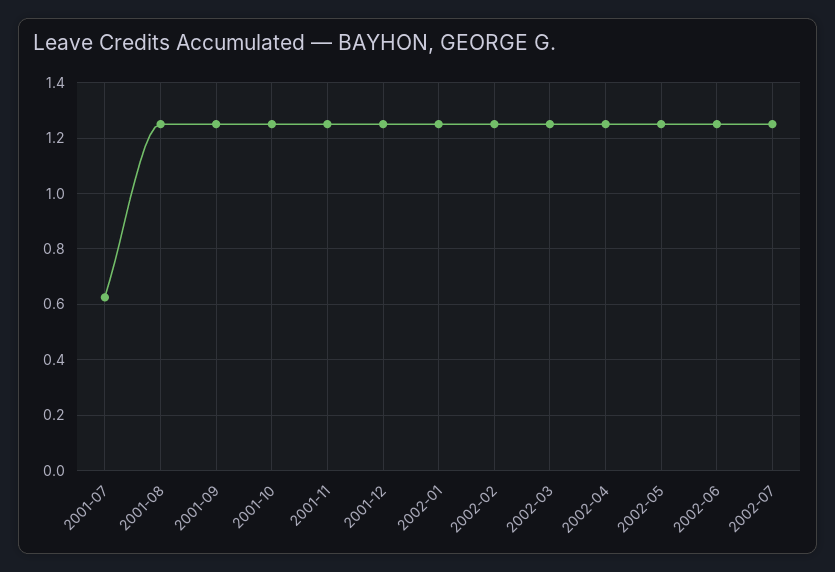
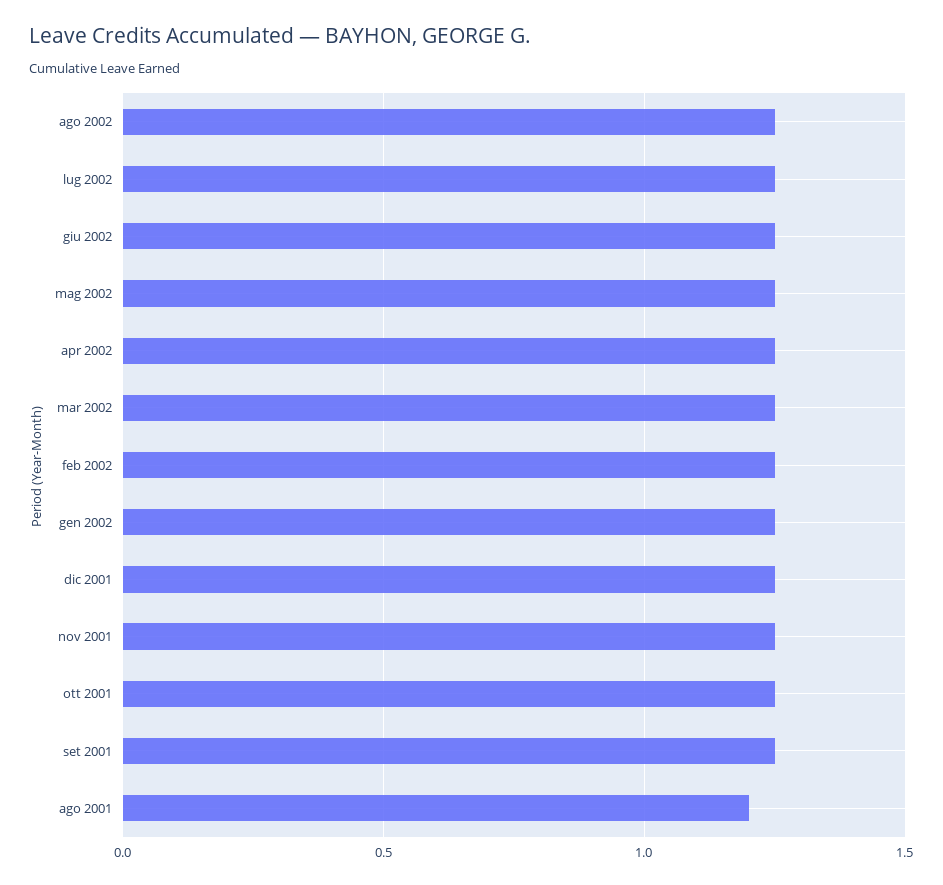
2001-07: 0.625 -> none
2001-08: 1.25 -> 1.2
ago 2002: none -> 1.25

